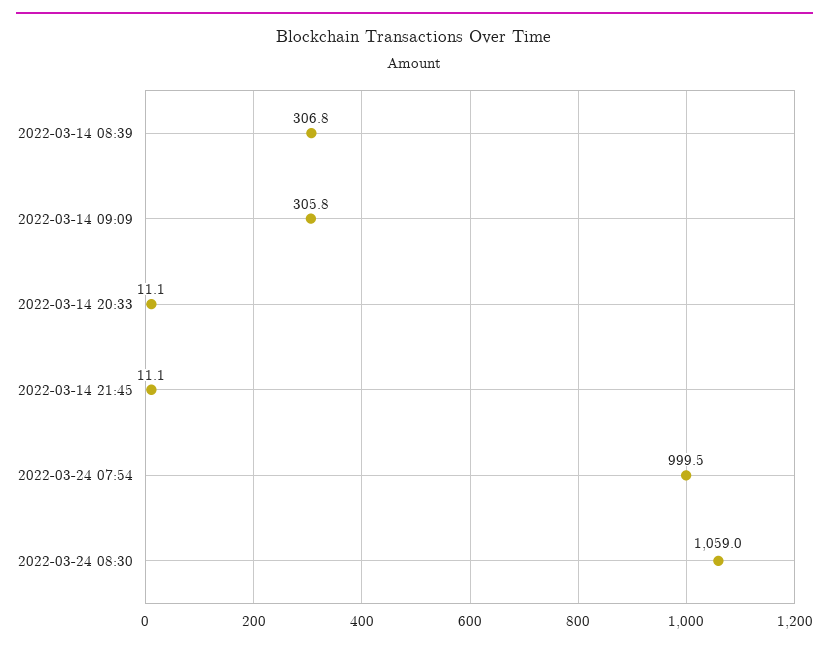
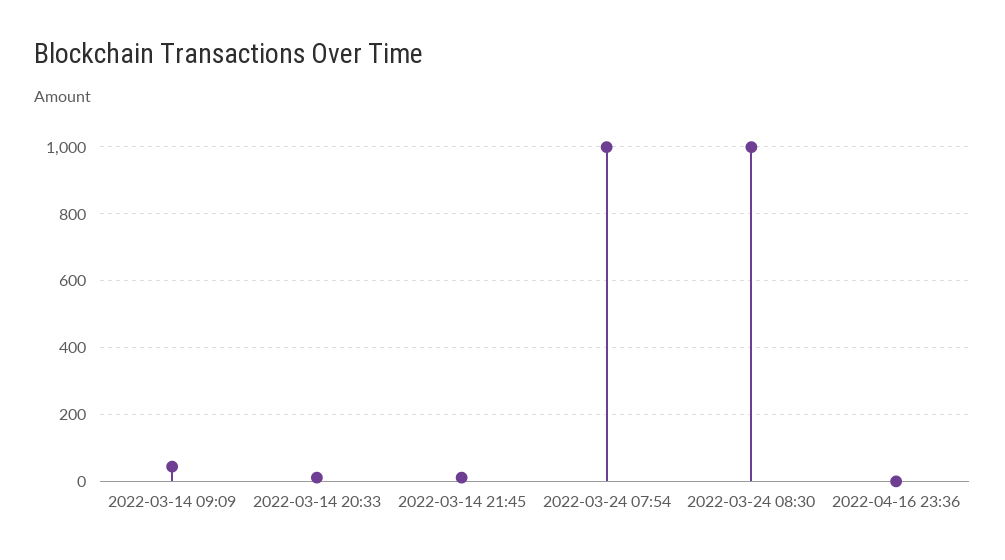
2022-03-14 08:39: 306.8 -> none
2022-03-14 09:09: 305.8 -> 40
2022-03-24 08:30: 1059 -> 1000
2022-04-16 23:36: none -> 0

